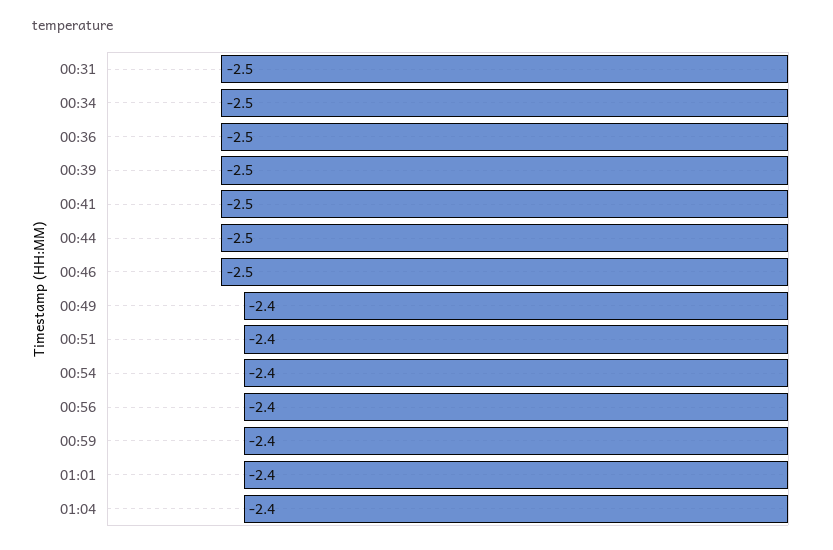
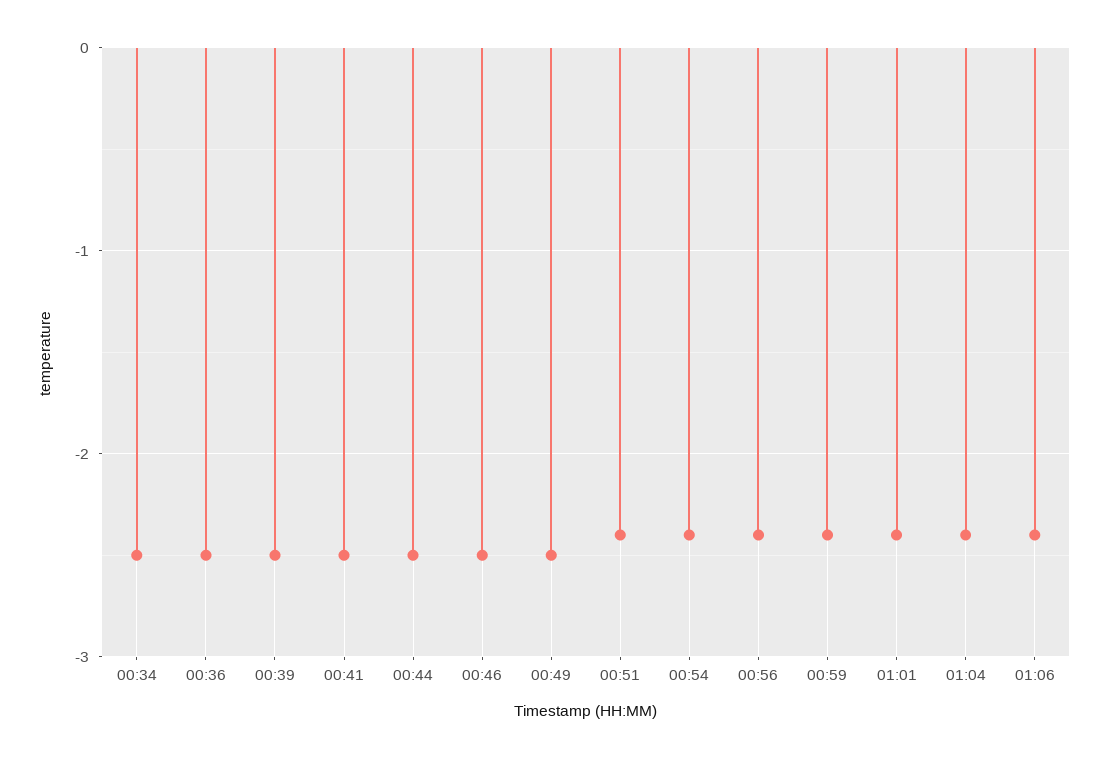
00:31: -2.5 -> none
00:49: -2.4 -> -2.5
01:06: none -> -2.4

